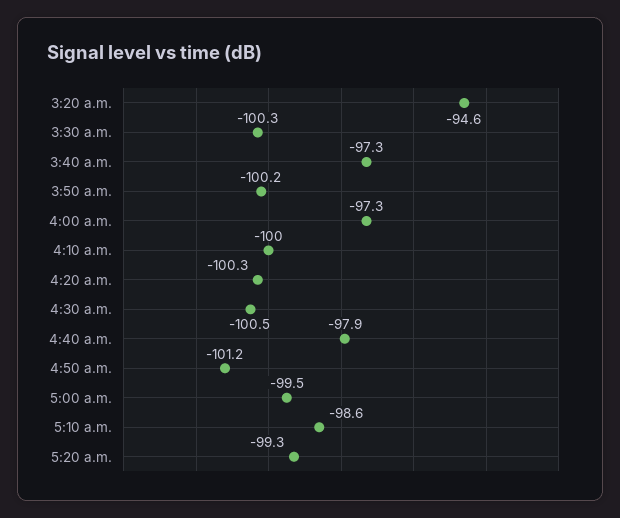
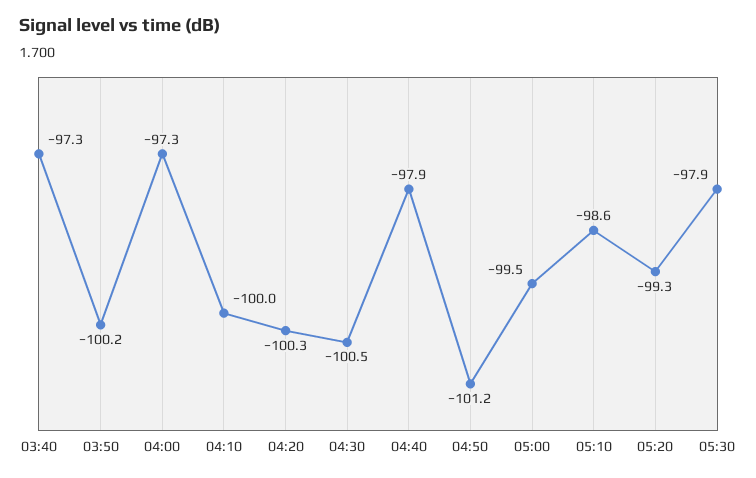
3:20 a.m.: -94.6 -> none
3:30 a.m.: -100.3 -> none
05:30: none -> -97.9

